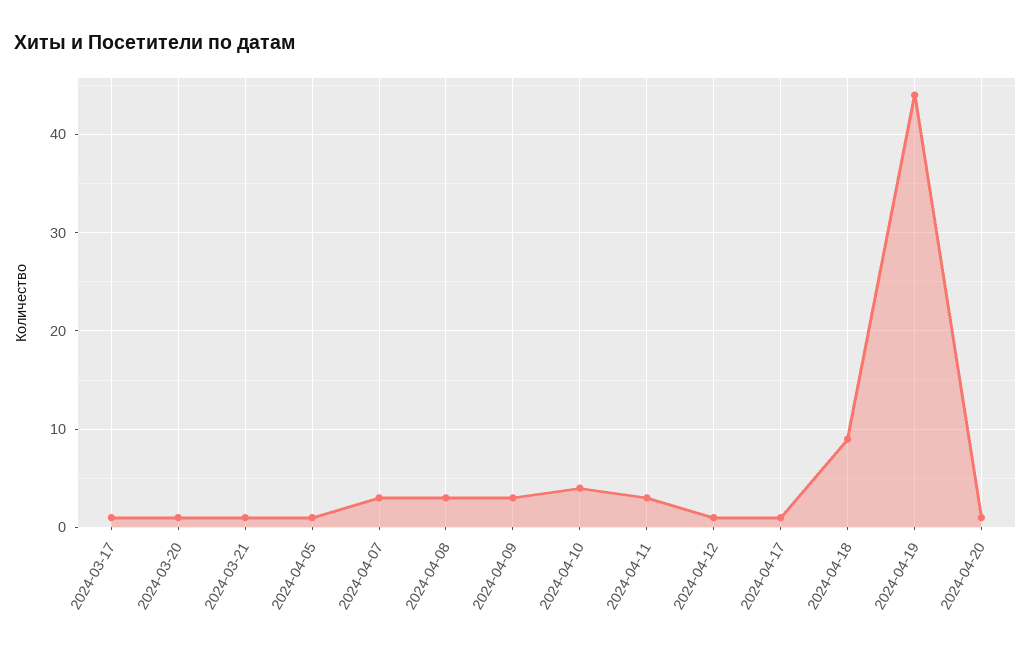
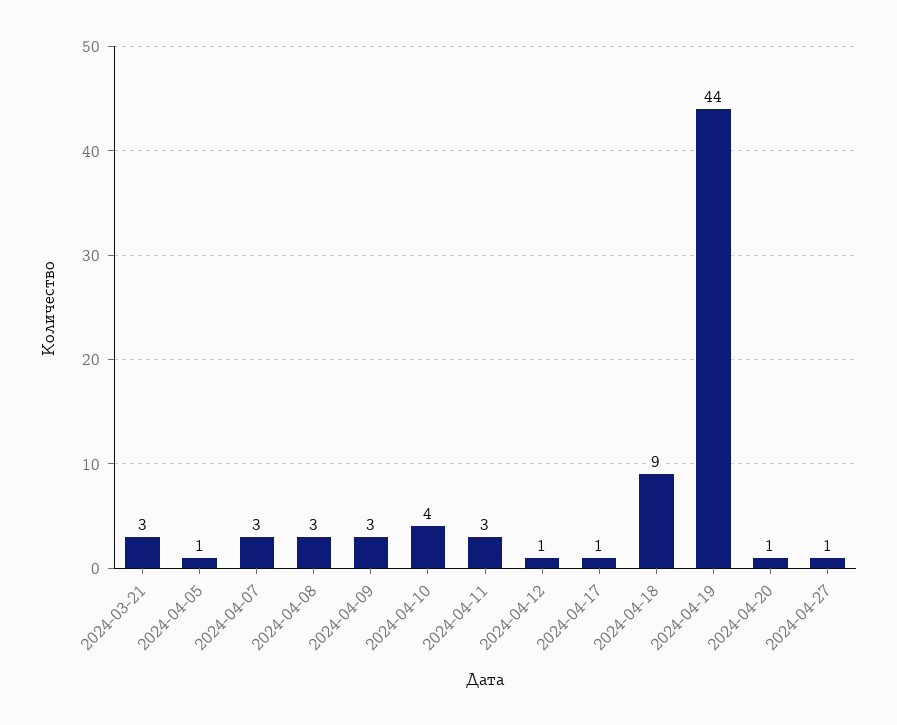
2024-03-17: 1 -> none
2024-03-20: 1 -> none
2024-03-21: 1 -> 3
2024-04-27: none -> 1

